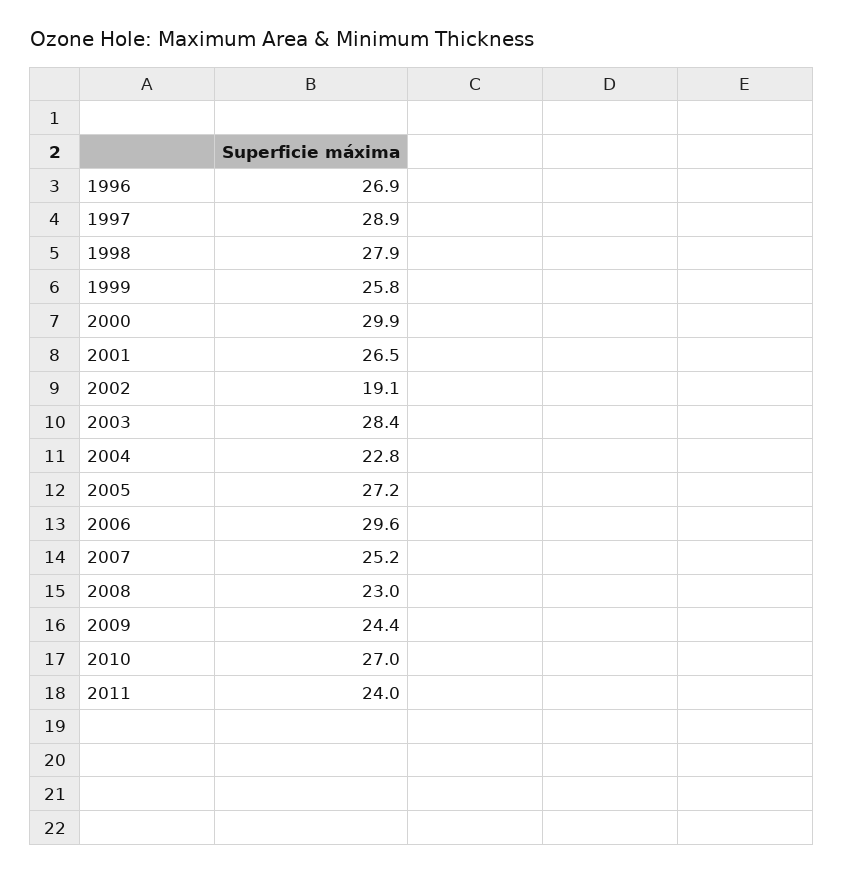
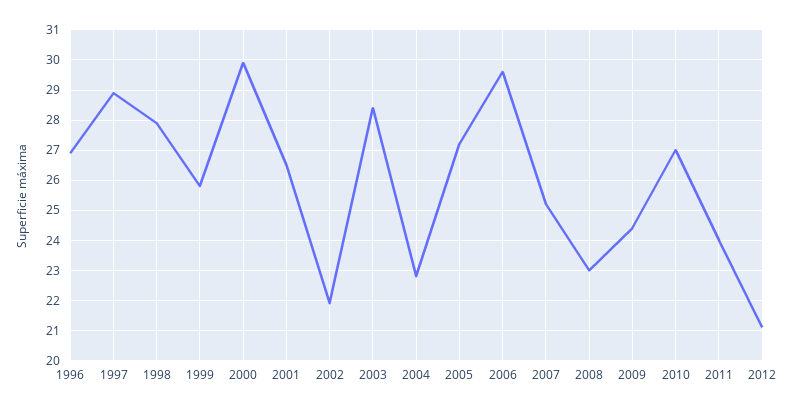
2002: 19.1 -> 22
2012: none -> 21

